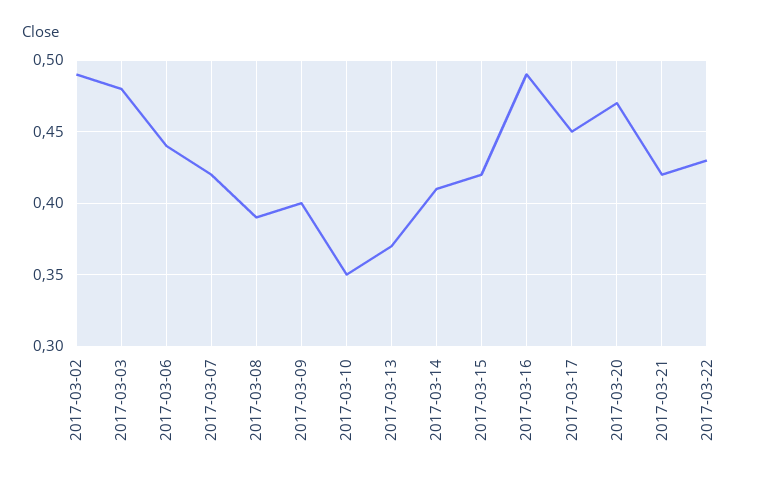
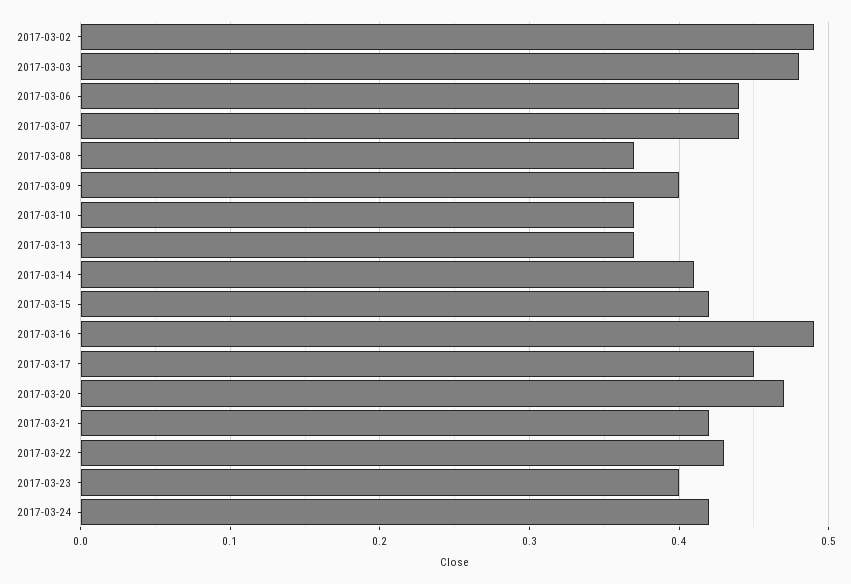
2017-03-07: 0.42 -> 0.44
2017-03-08: 0.39 -> 0.37
2017-03-10: 0.35 -> 0.37
2017-03-23: none -> 0.4
2017-03-24: none -> 0.42

